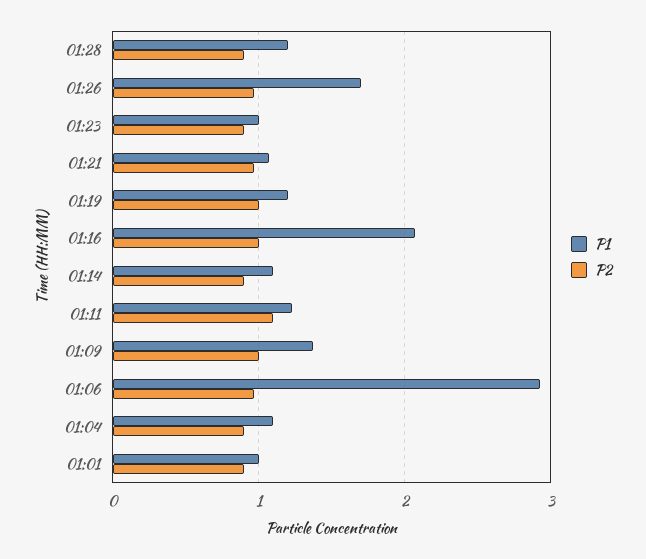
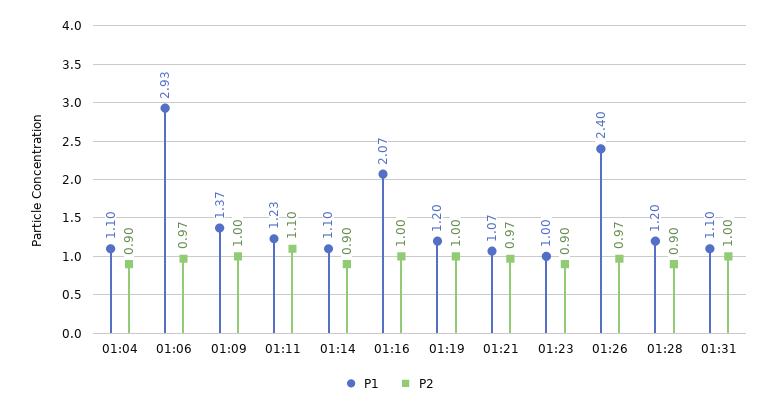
P1, 01:26: 1.7 -> 2.4
P1, 01:01: 1 -> none
P2, 01:01: 0.9 -> none
P1, 01:31: none -> 1.1
P2, 01:31: none -> 1

